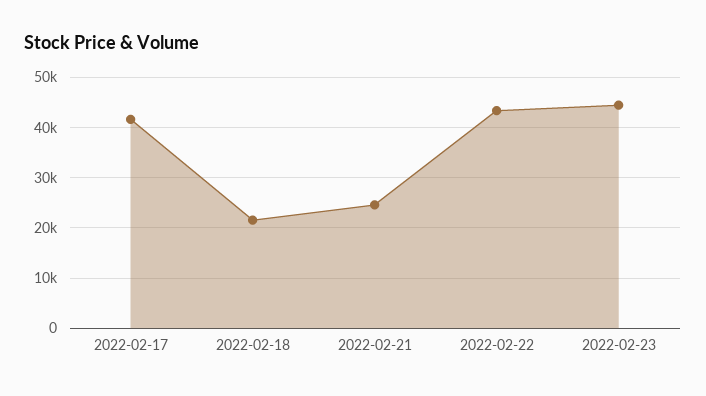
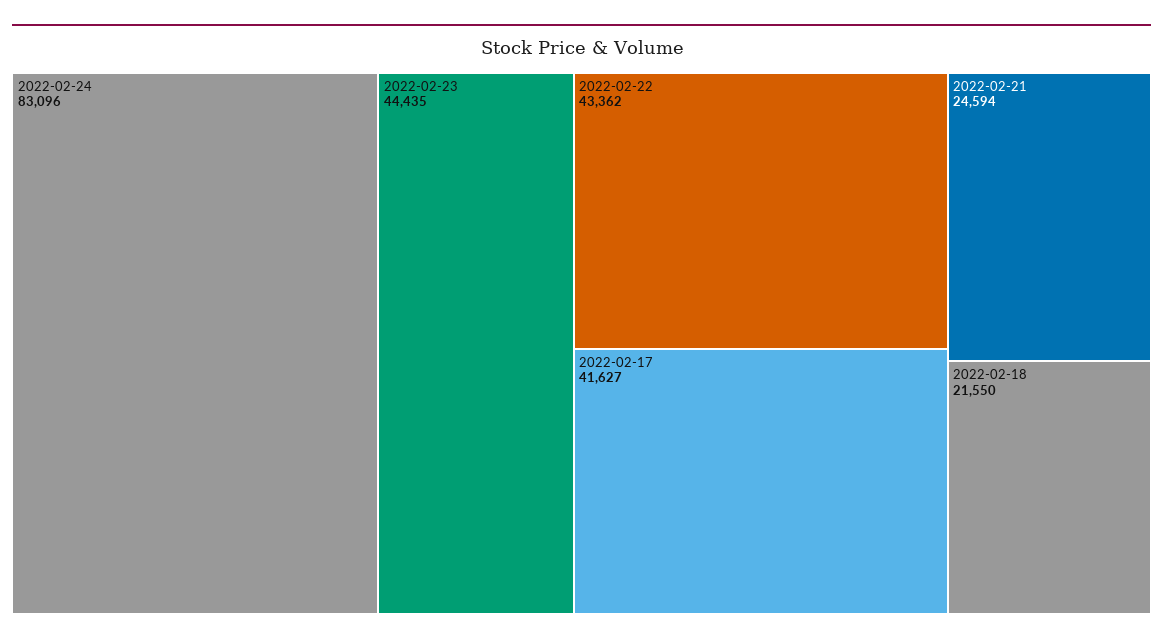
2022-02-24: none -> 83096

